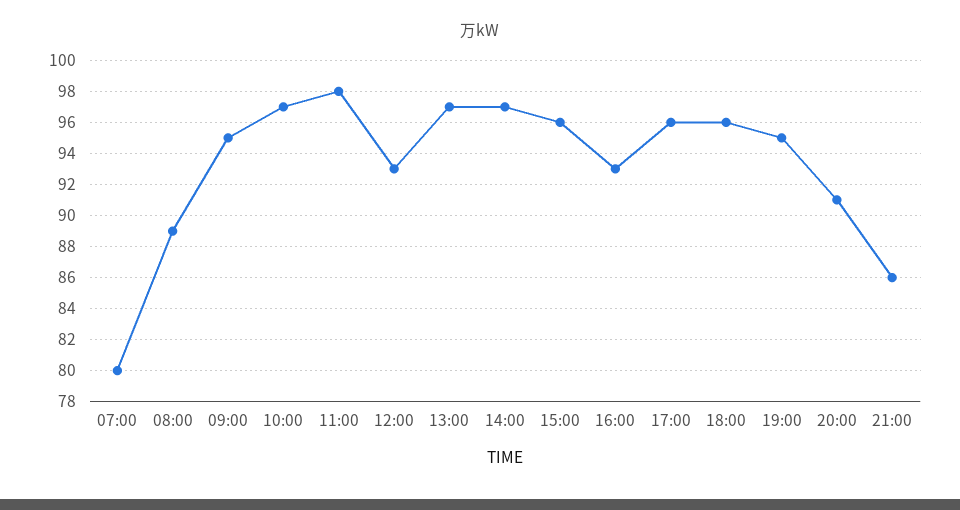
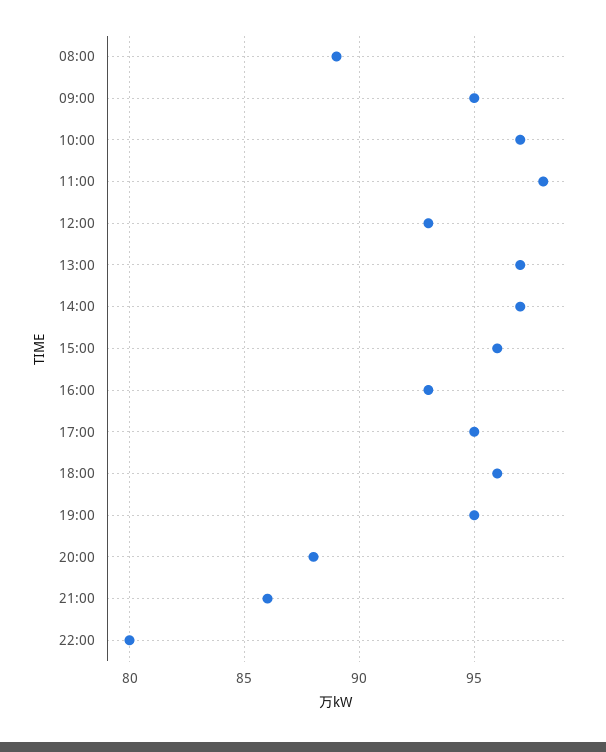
07:00: 80 -> none
17:00: 96 -> 95
20:00: 91 -> 88
22:00: none -> 80

